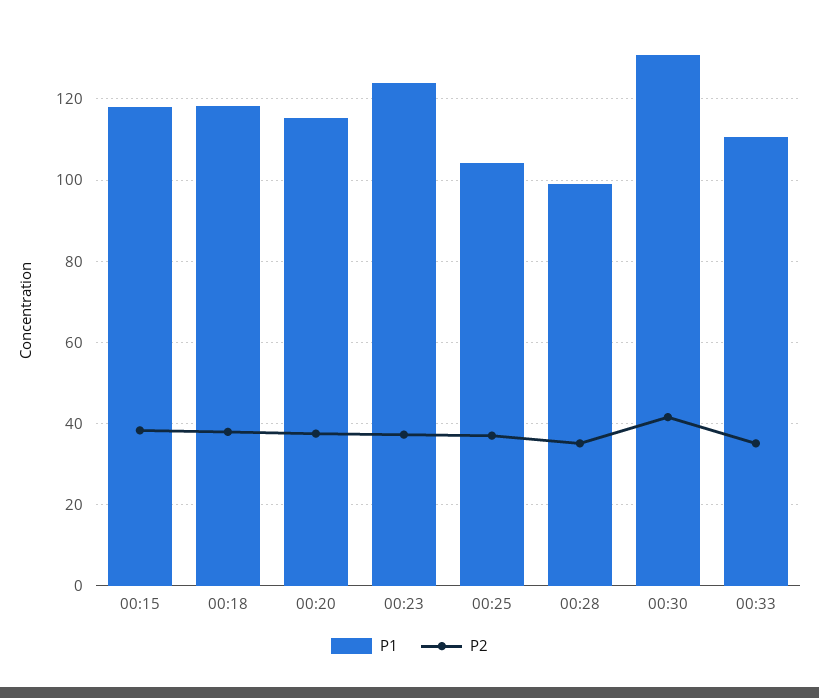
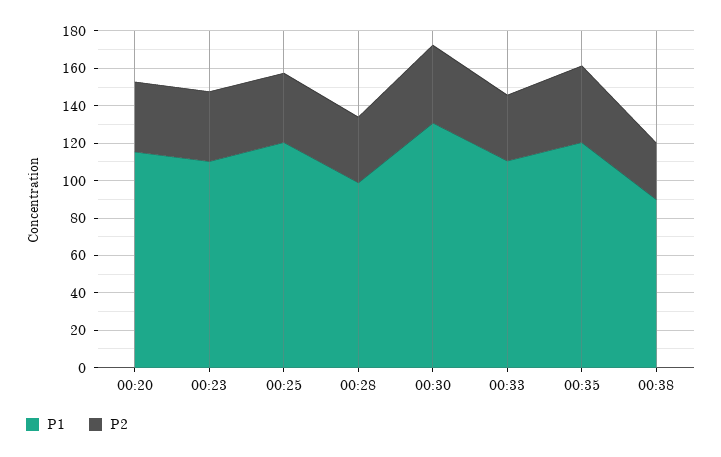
P1, 00:15: 118 -> none
P2, 00:15: 38 -> none
P1, 00:18: 118 -> none
P2, 00:18: 38 -> none
P1, 00:23: 124 -> 110
P1, 00:25: 104 -> 120
P1, 00:35: none -> 120
P2, 00:35: none -> 40
P1, 00:38: none -> 90
P2, 00:38: none -> 30

